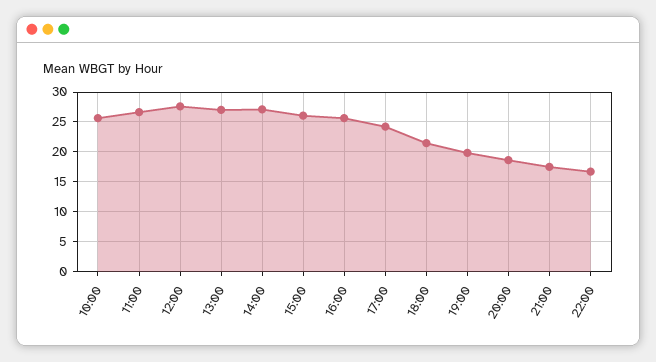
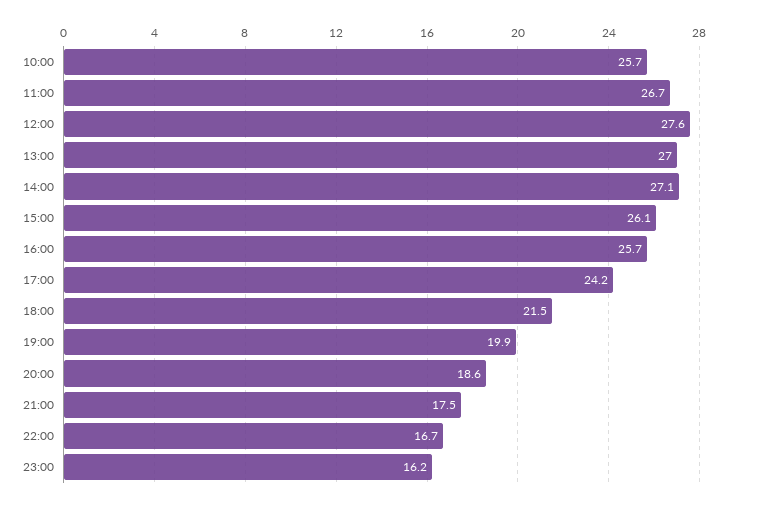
23:00: none -> 16.2

